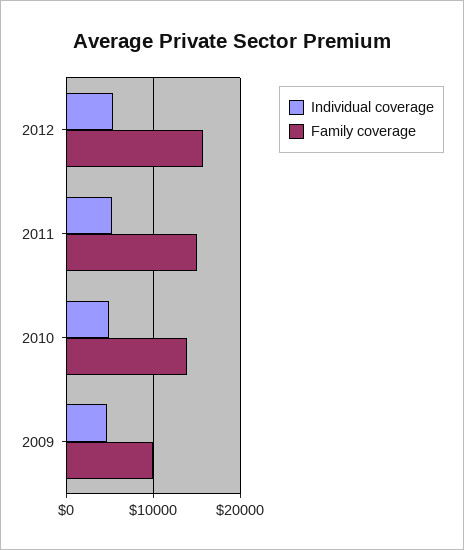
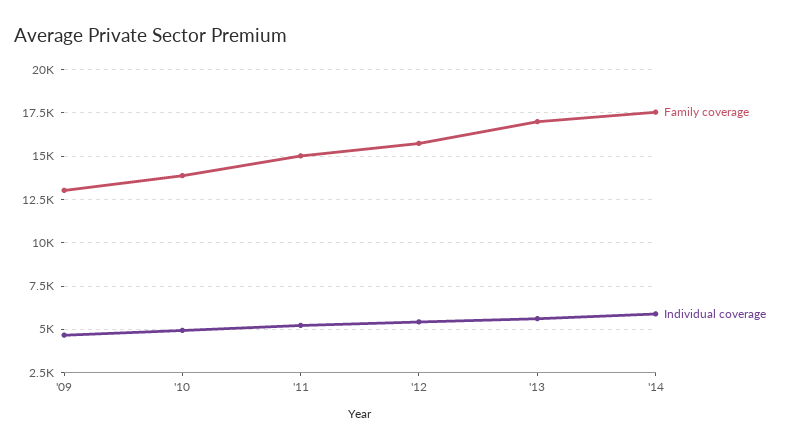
Family coverage, 2009: 10000 -> 13000
Family coverage, '13: none -> 17000
Individual coverage, '13: none -> 5500
Family coverage, '14: none -> 17500
Individual coverage, '14: none -> 6000

